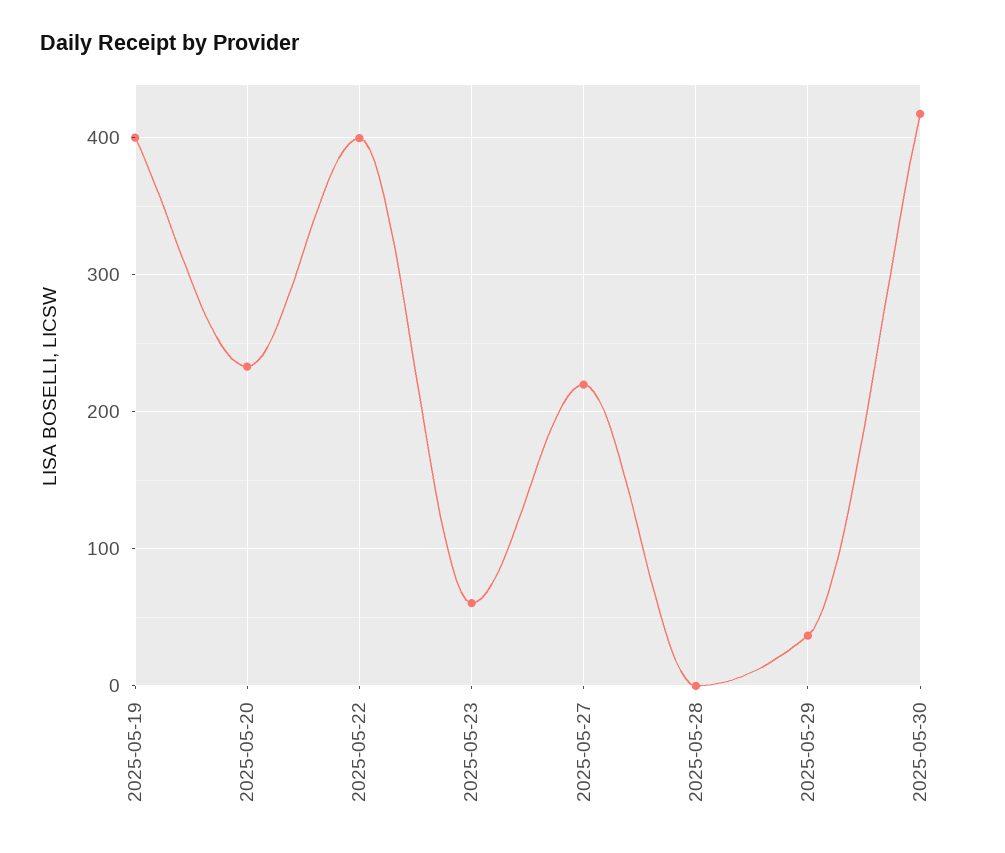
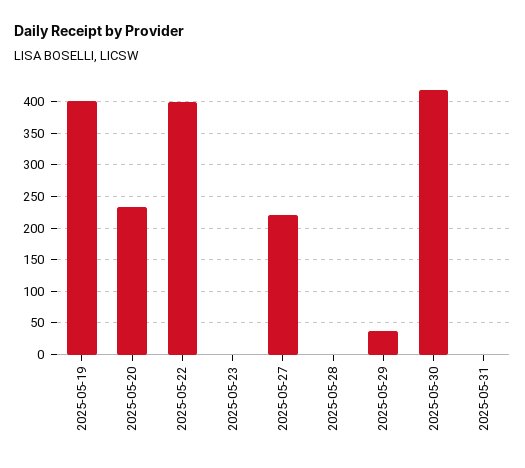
2025-05-23: 60 -> 0
2025-05-31: none -> 0

